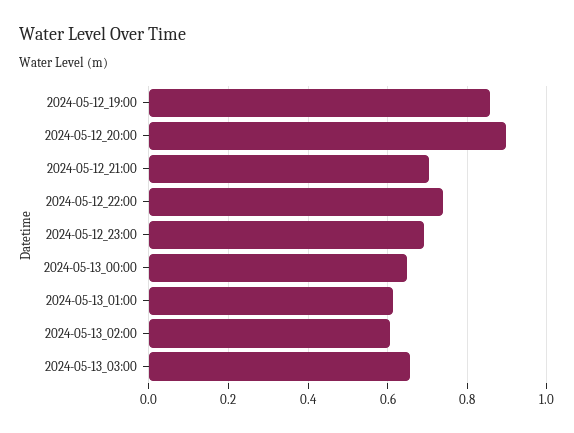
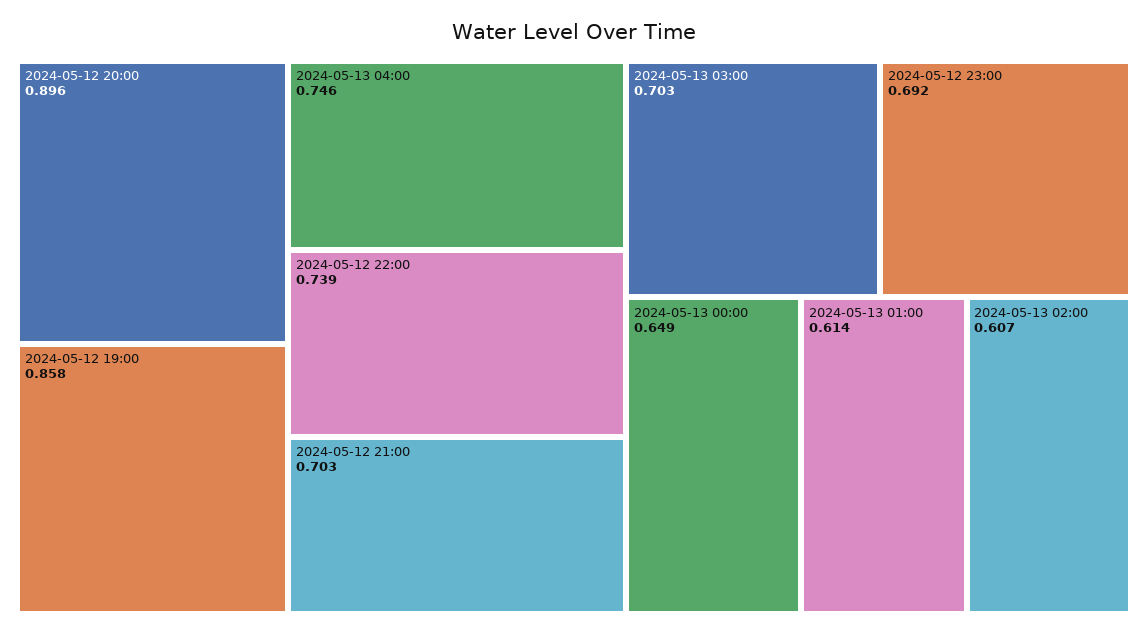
2024-05-13_03:00: 0.66 -> 0.703
2024-05-13 04:00: none -> 0.746

